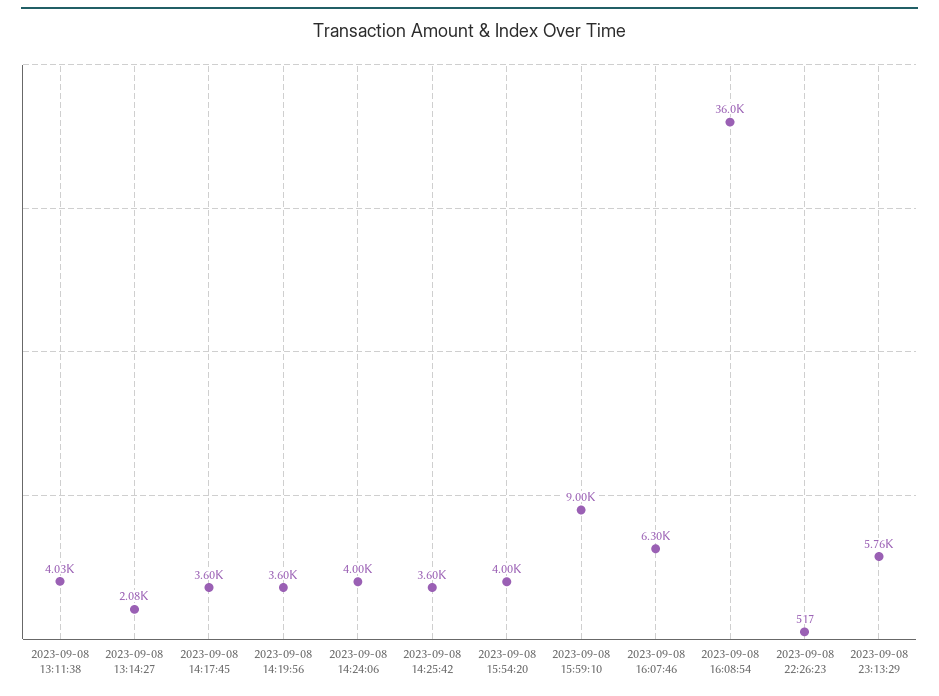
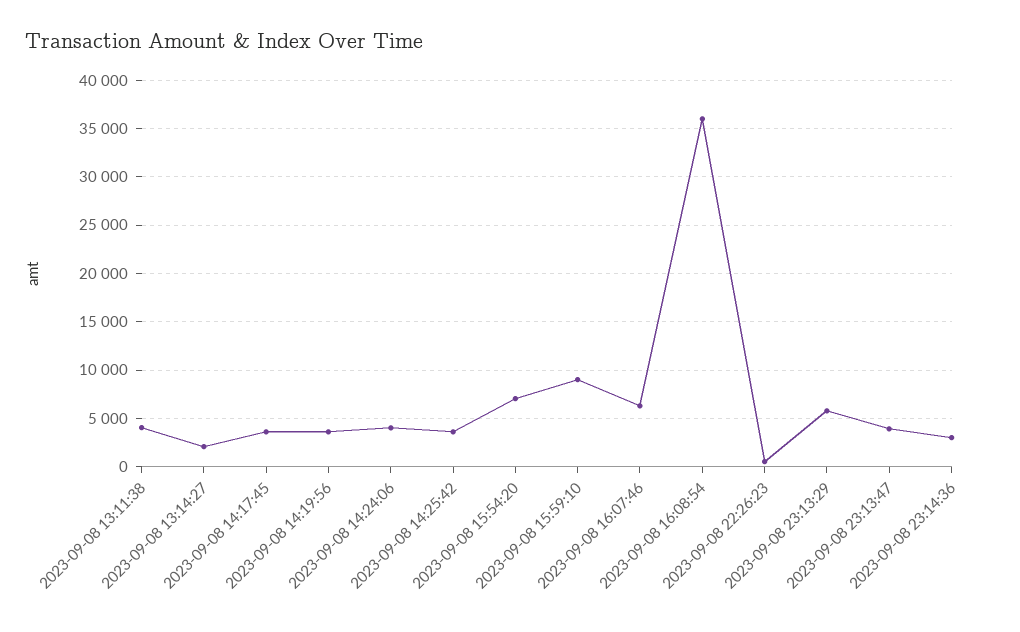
2023-09-08 15:54:20: 4000 -> 7000
2023-09-08 23:13:47: none -> 4000
2023-09-08 23:14:36: none -> 3000

